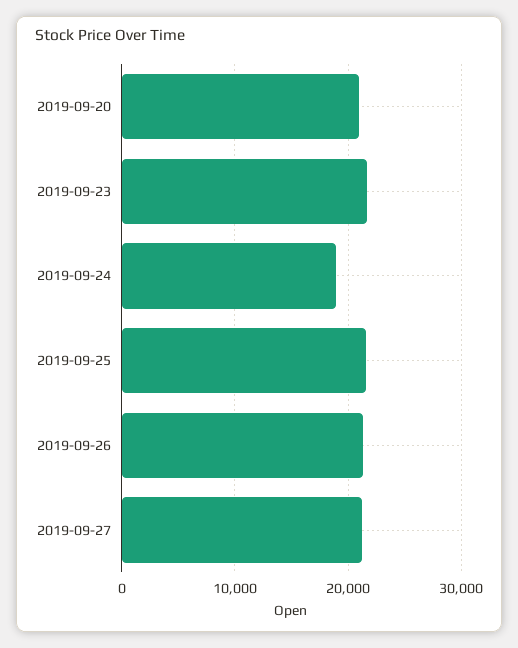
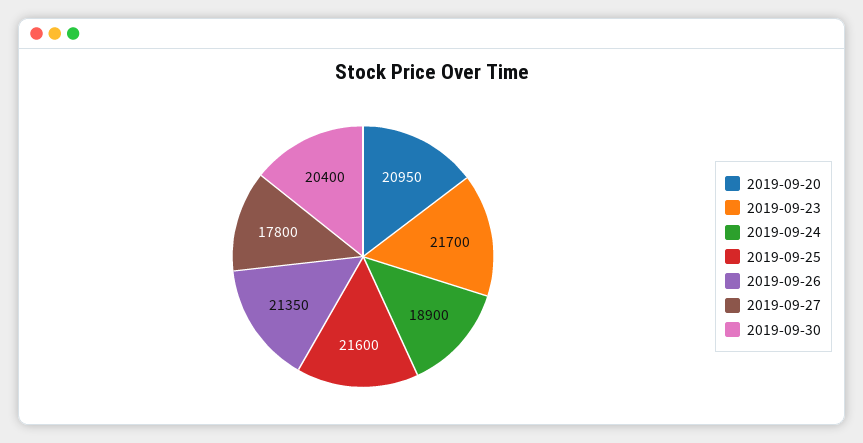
2019-09-27: 21000 -> 17800
2019-09-30: none -> 20400

